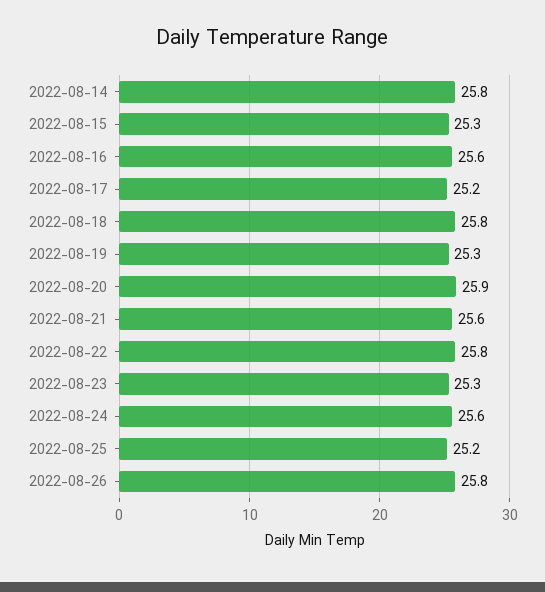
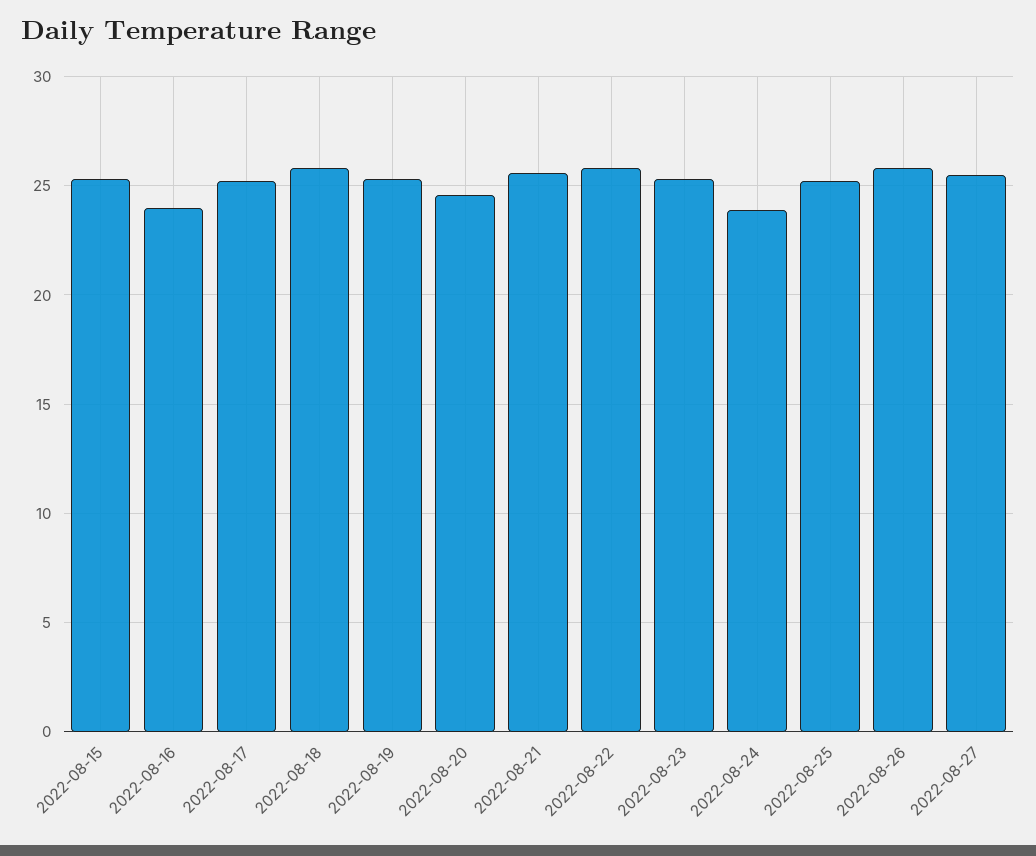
2022-08-14: 25.8 -> none
2022-08-16: 25.6 -> 24
2022-08-20: 25.9 -> 24.5
2022-08-24: 25.6 -> 24
2022-08-27: none -> 25.5

